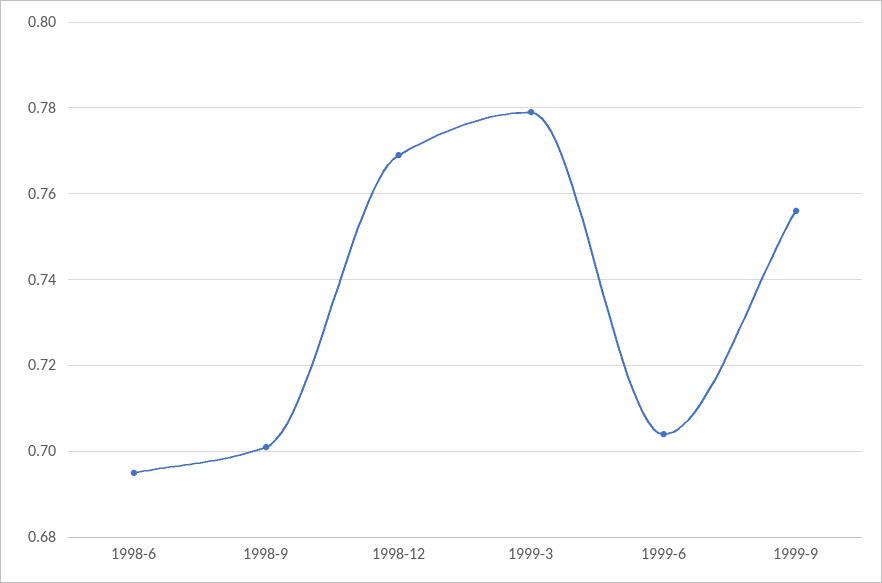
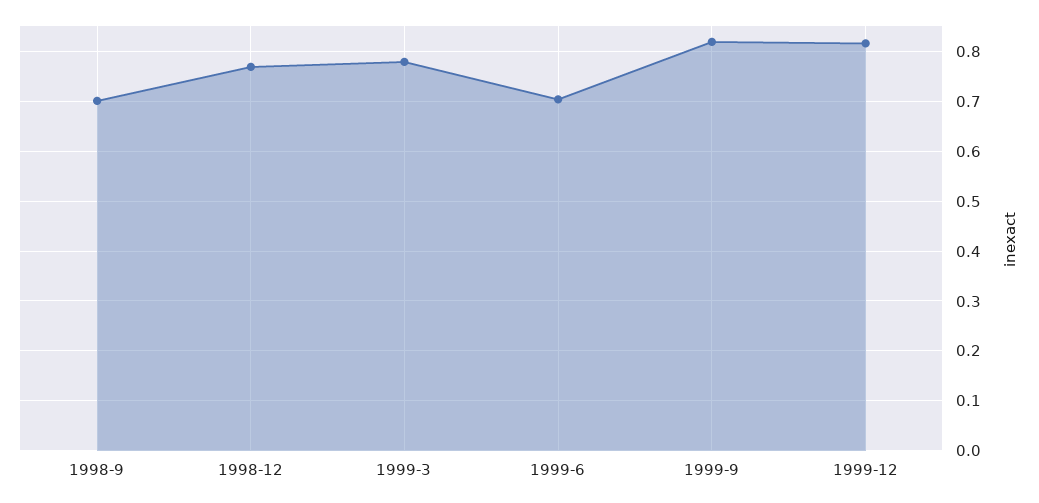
1998-6: 0.695 -> none
1999-9: 0.755 -> 0.82
1999-12: none -> 0.82

